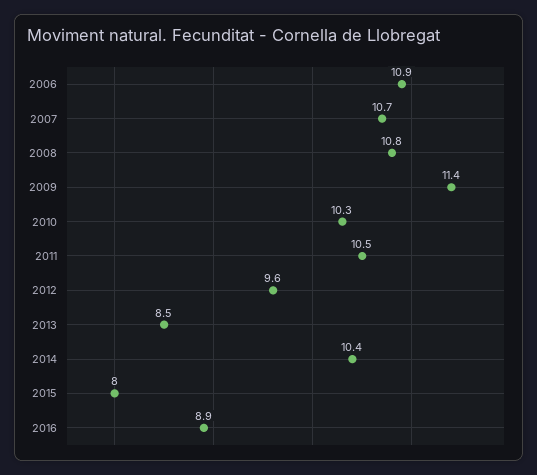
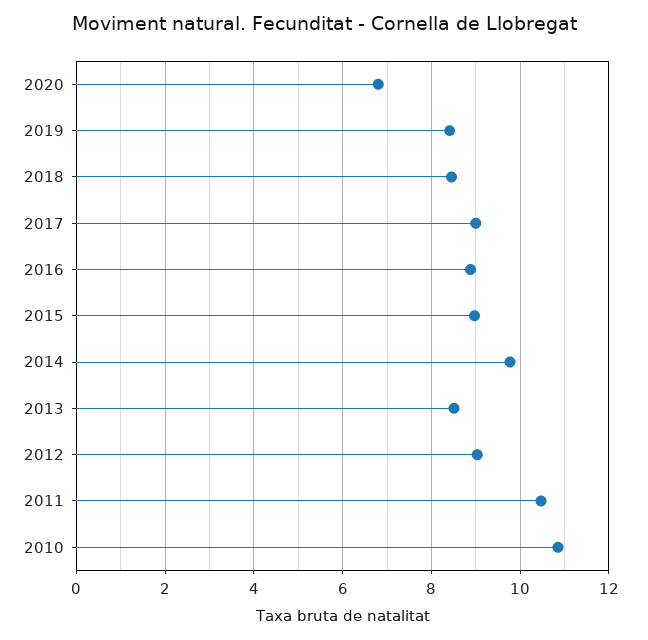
2006: 10.9 -> none
2007: 10.7 -> none
2008: 10.8 -> none
2009: 11.4 -> none
2010: 10.3 -> 10.8
2012: 9.6 -> 9
2014: 10.4 -> 9.8
2015: 8 -> 9
2020: none -> 6.8
2019: none -> 8.4
2018: none -> 8.4
2017: none -> 9

